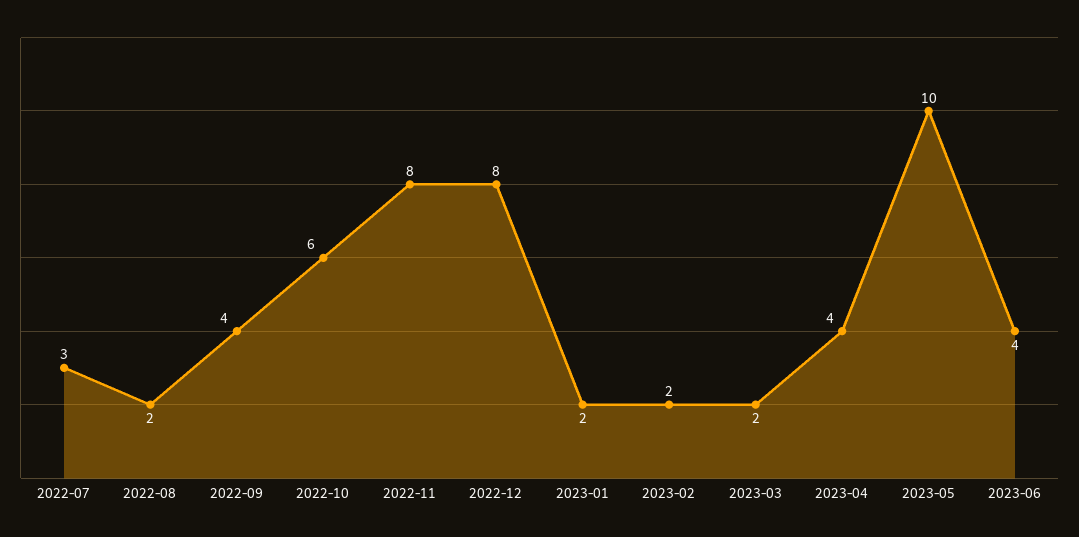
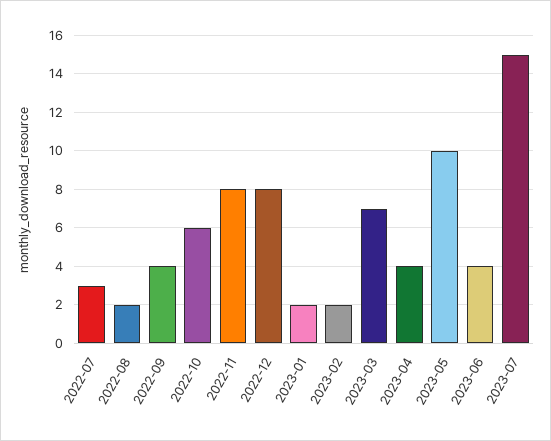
2023-03: 2 -> 7
2023-07: none -> 15

